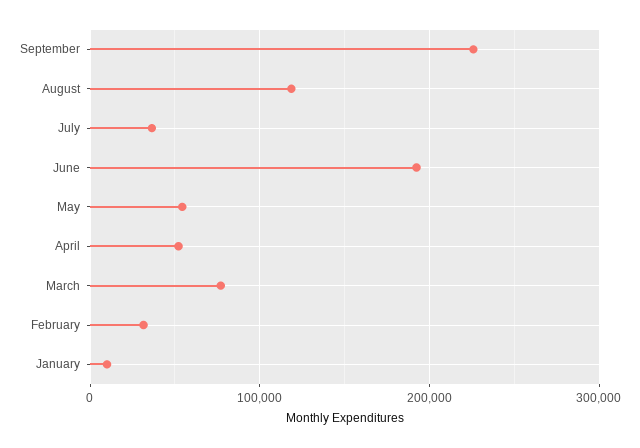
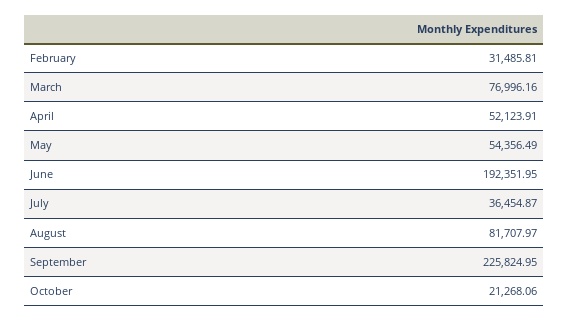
August: 120000 -> 81707.97
January: 10000 -> none
October: none -> 21268.06

